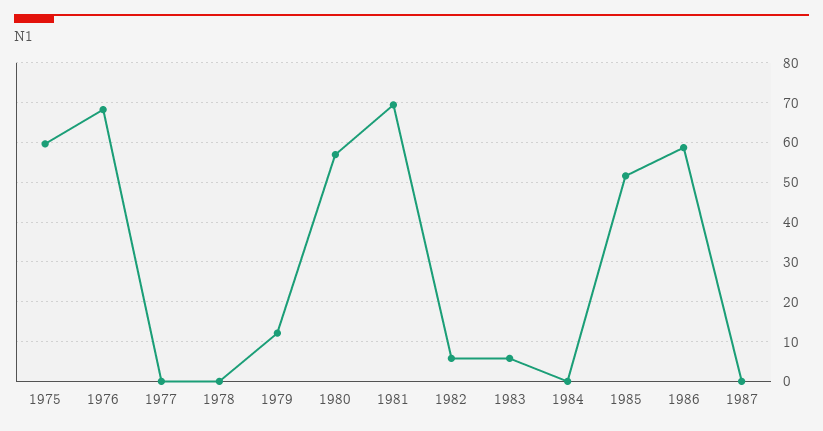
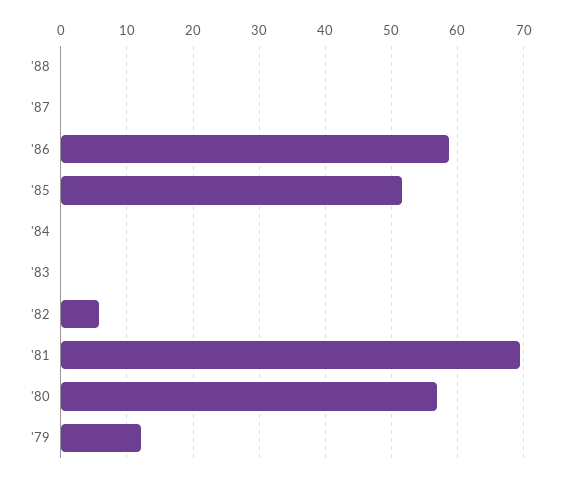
1975: 60 -> none
1976: 68 -> none
1977: 0 -> none
1978: 0 -> none
1983: 6 -> 0
'88: none -> 0

